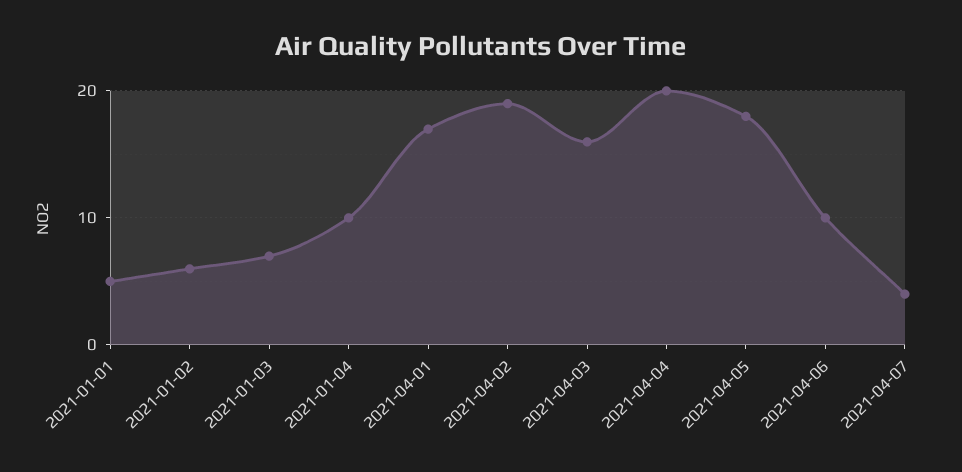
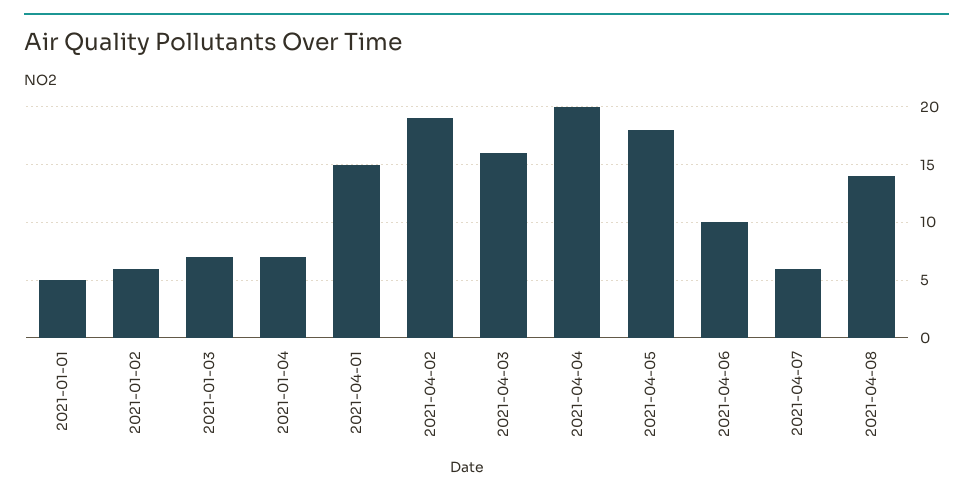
2021-01-04: 10 -> 7
2021-04-01: 17 -> 15
2021-04-07: 4 -> 6
2021-04-08: none -> 14

